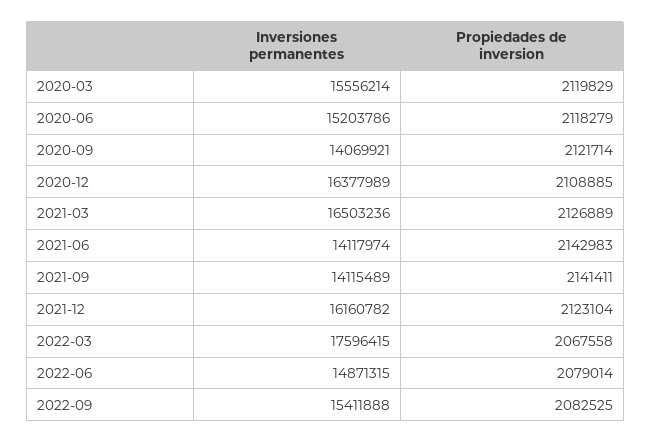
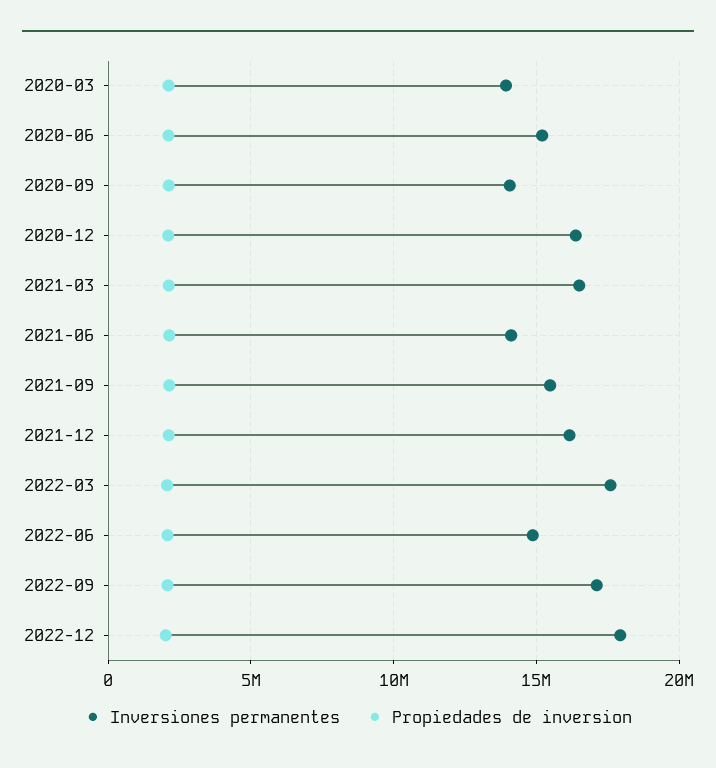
Inversiones permanentes, 2020-03: 15556214 -> 14000000
Inversiones permanentes, 2021-09: 14115489 -> 15500000
Inversiones permanentes, 2022-09: 15411888 -> 17000000
Inversiones permanentes, 2022-12: none -> 18000000
Propiedades de inversion, 2022-12: none -> 2000000

